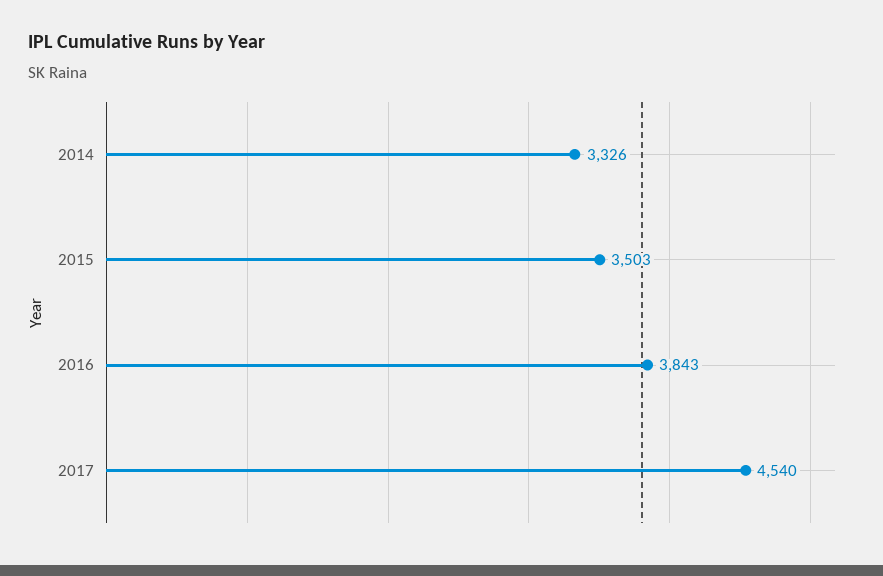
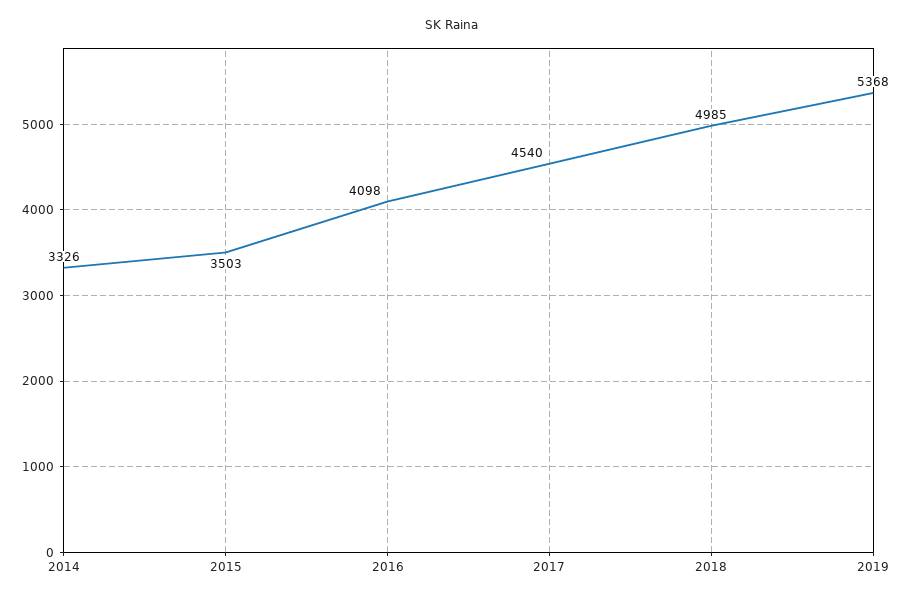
2016: 3843 -> 4098
2018: none -> 4985
2019: none -> 5368

